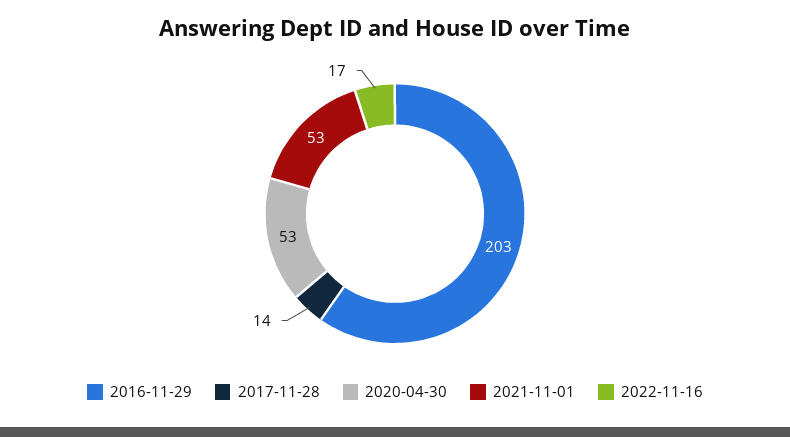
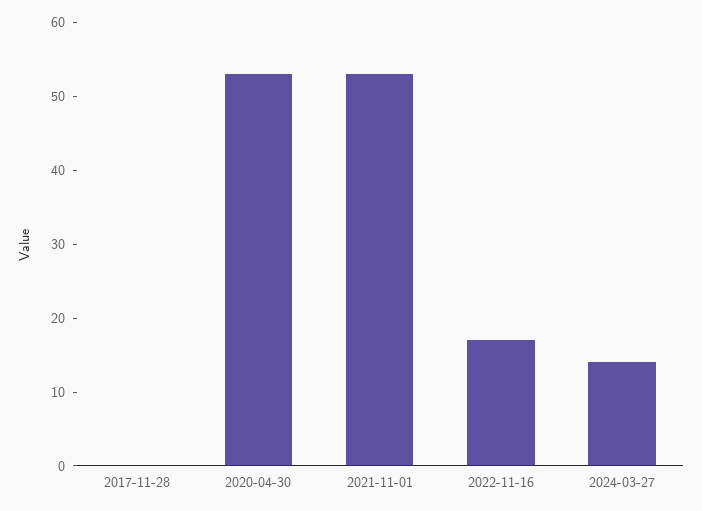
2016-11-29: 203 -> none
2017-11-28: 14 -> 0
2024-03-27: none -> 15

